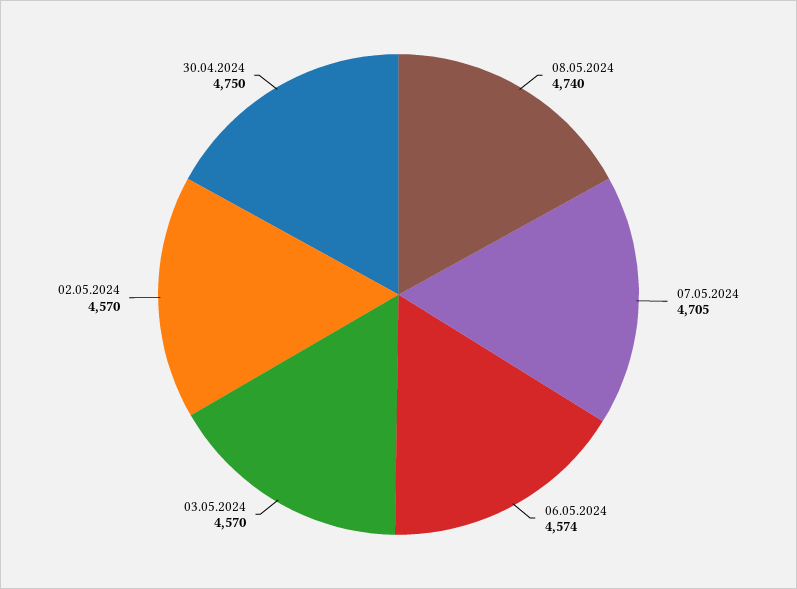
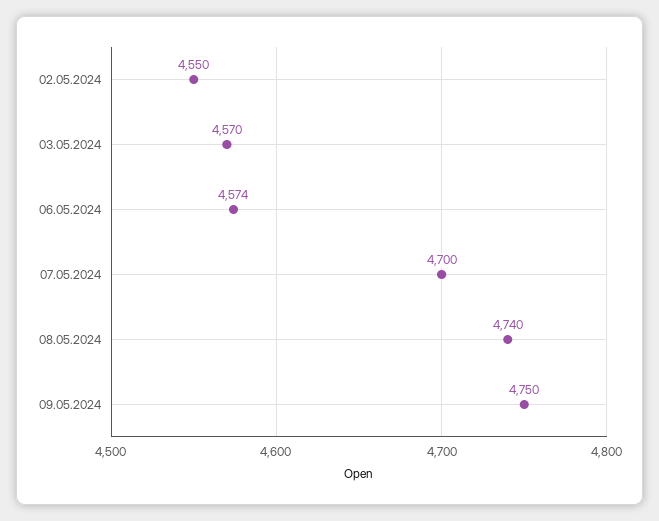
07.05.2024: 4705 -> 4700
02.05.2024: 4570 -> 4550
30.04.2024: 4750 -> none
09.05.2024: none -> 4750

